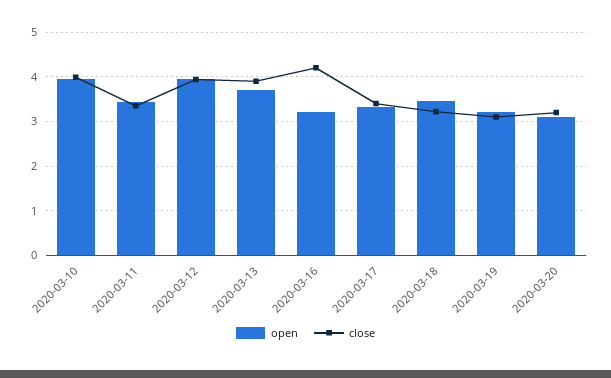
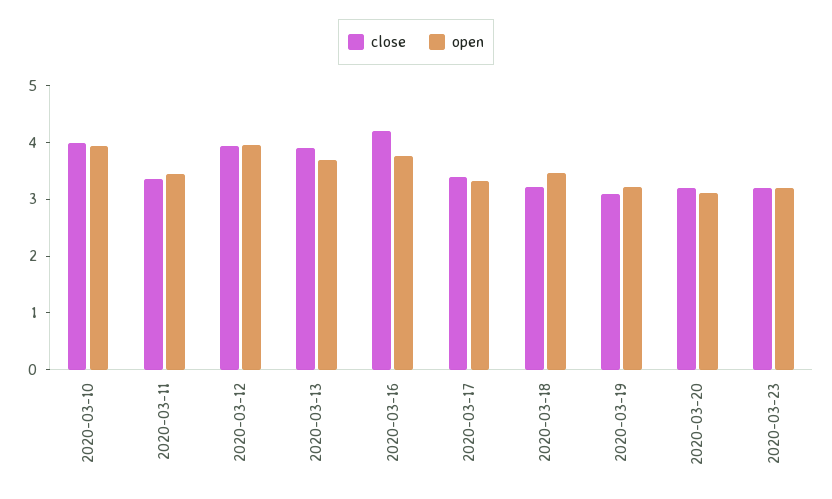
open, 2020-03-16: 3.2 -> 3.8
close, 2020-03-23: none -> 3.2
open, 2020-03-23: none -> 3.2

